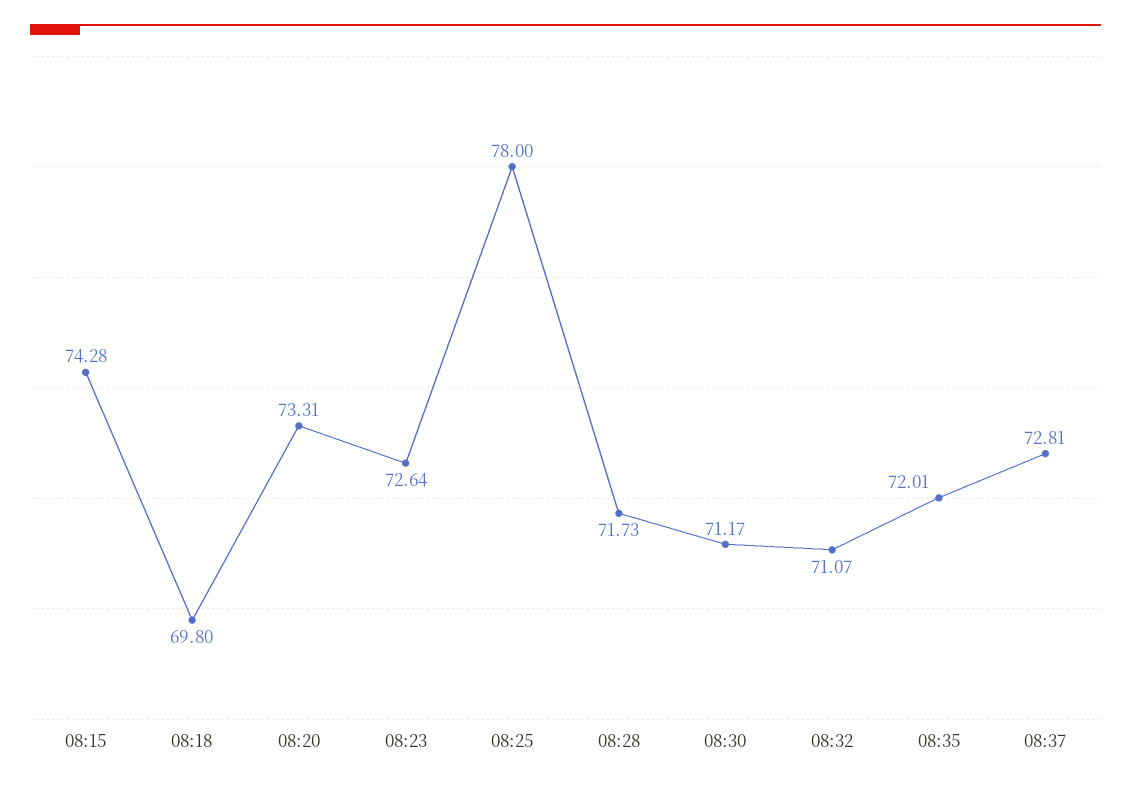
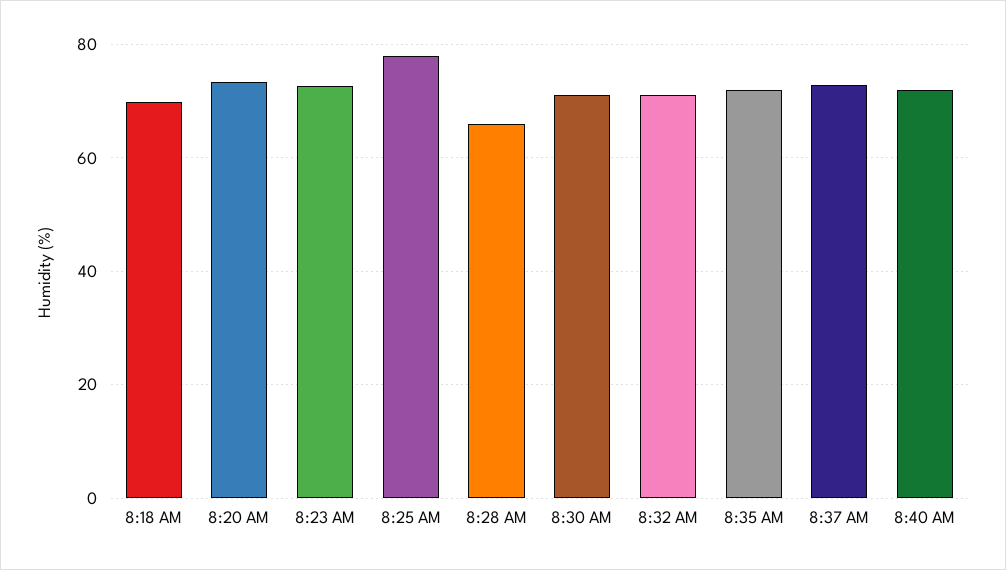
08:15: 74.28 -> none
08:28: 71.73 -> 66
8:40 AM: none -> 72

